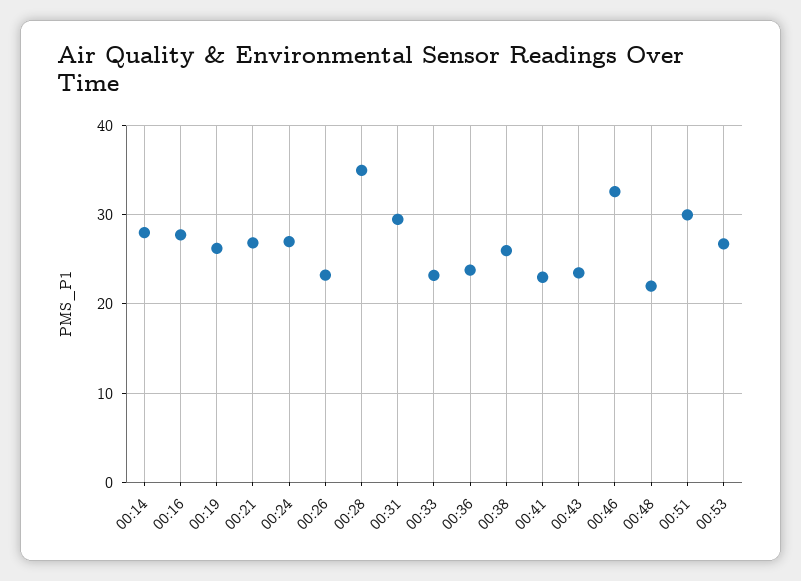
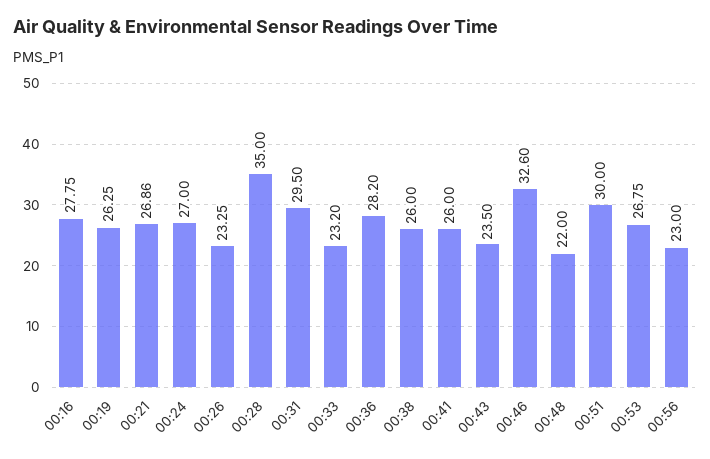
00:14: 28 -> none
00:36: 24 -> 28.2
00:41: 23 -> 26
00:56: none -> 23

